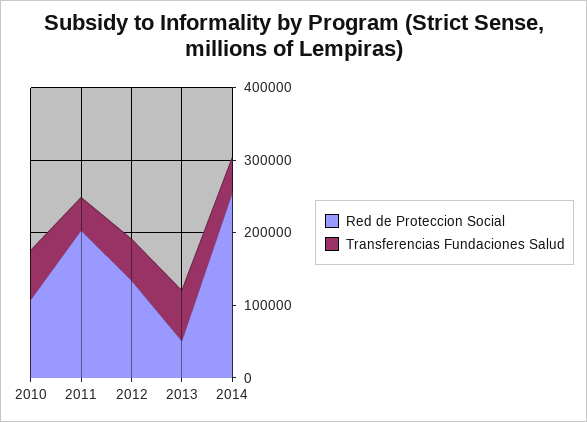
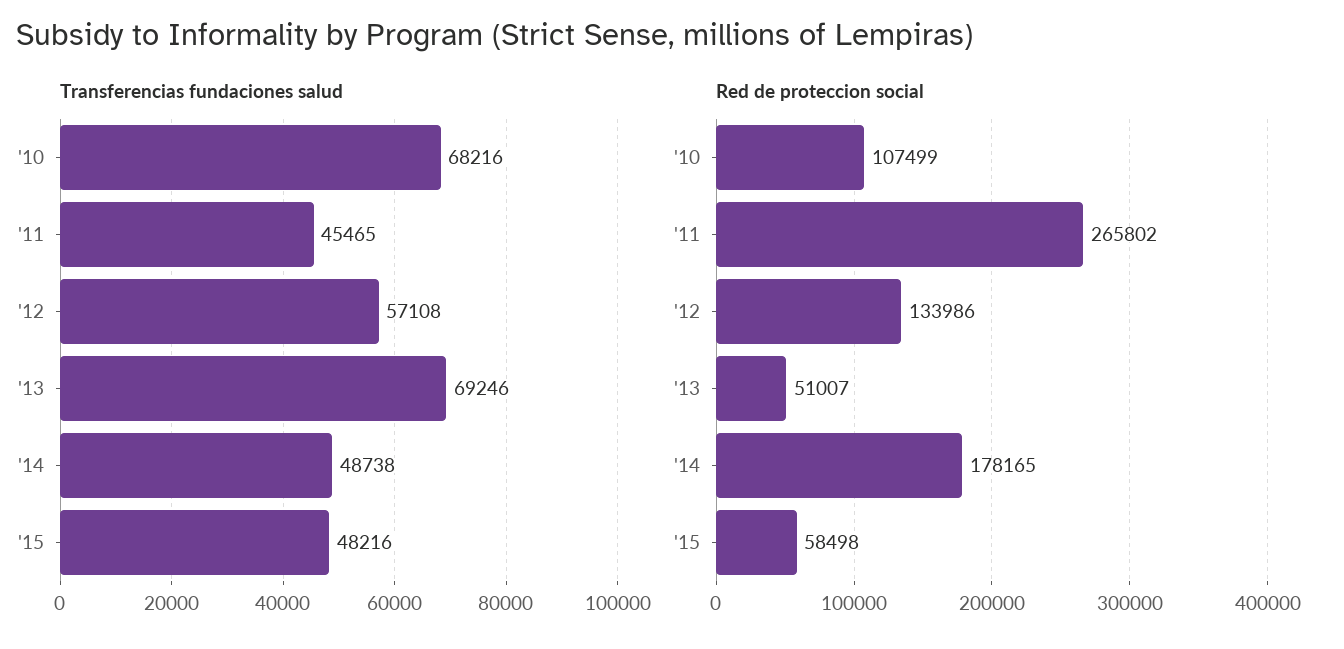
Red de Proteccion Social, 2011: 200000 -> 265802
Red de Proteccion Social, 2014: 260000 -> 178165
Transferencias Fundaciones Salud, '15: none -> 48216
Red de Proteccion Social, '15: none -> 58498

